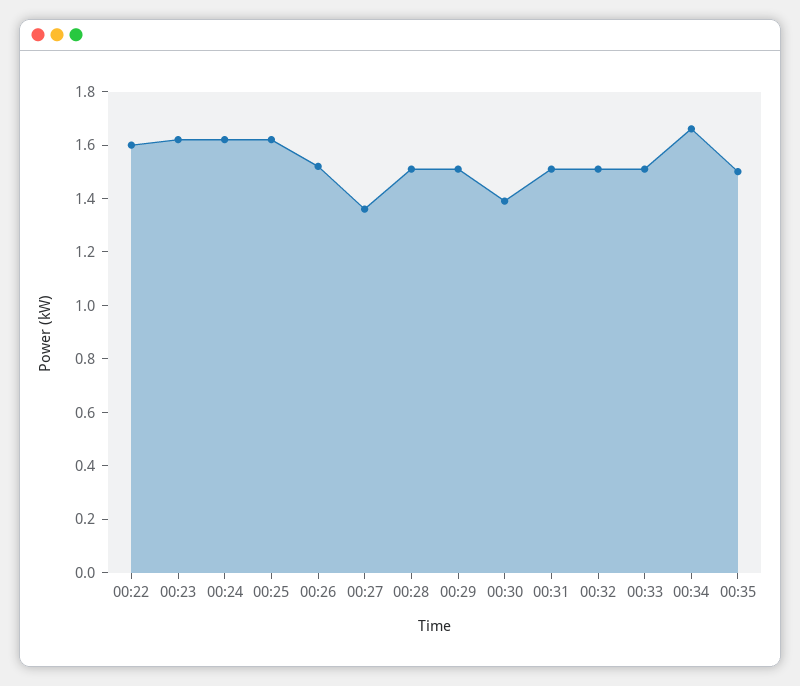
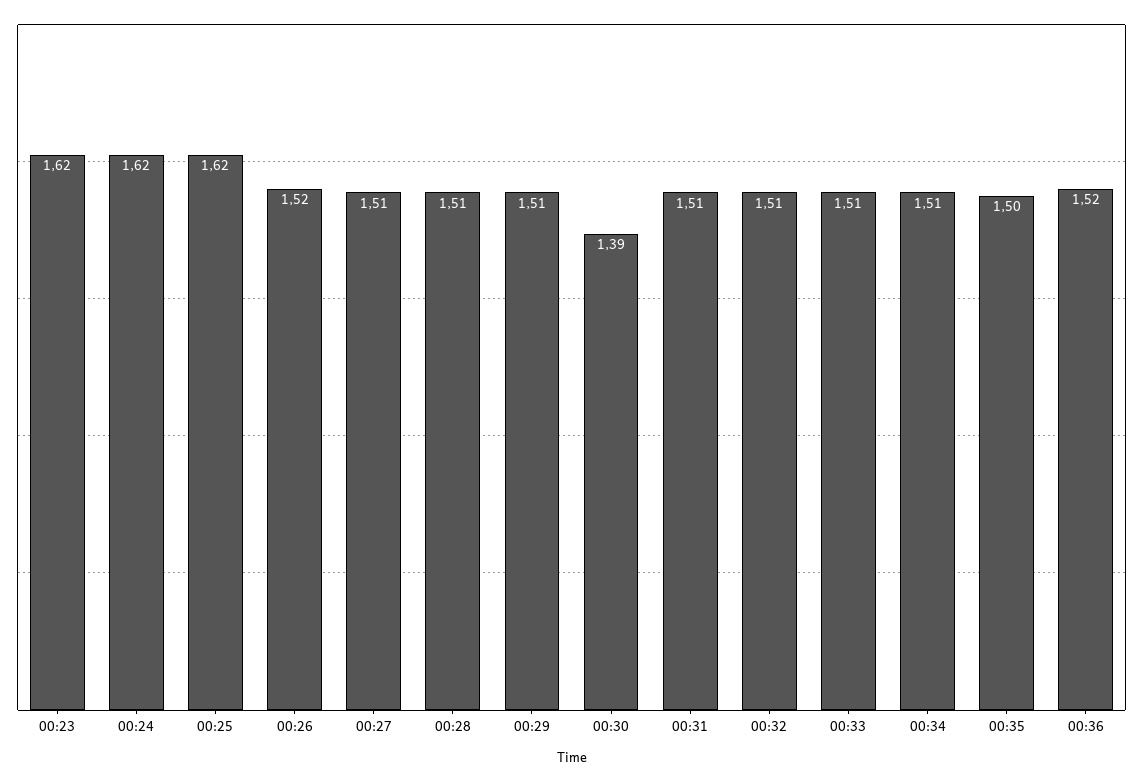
00:22: 1.6 -> none
00:27: 1.35 -> 1.51
00:34: 1.65 -> 1.51
00:36: none -> 1.52

